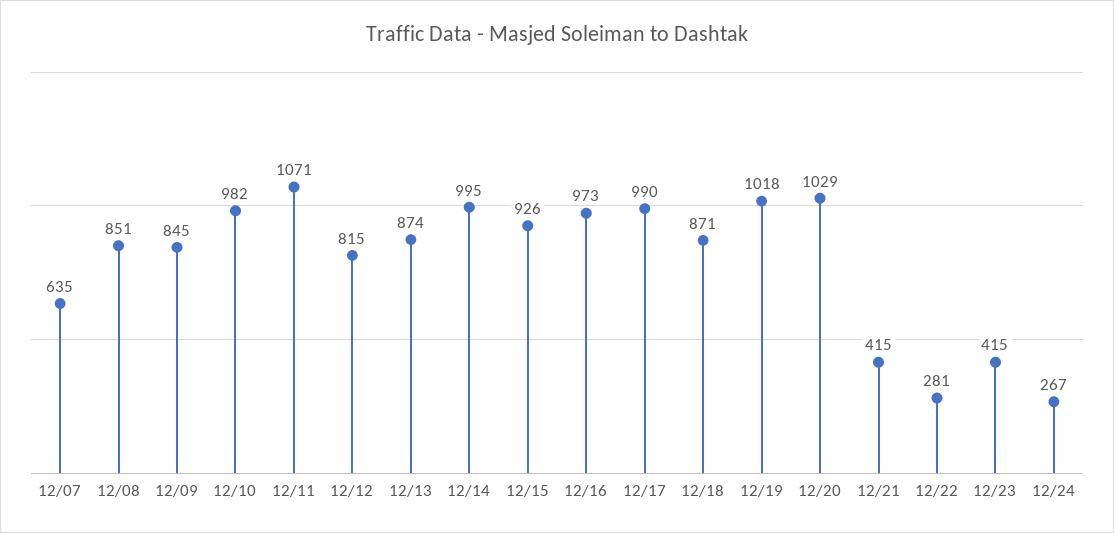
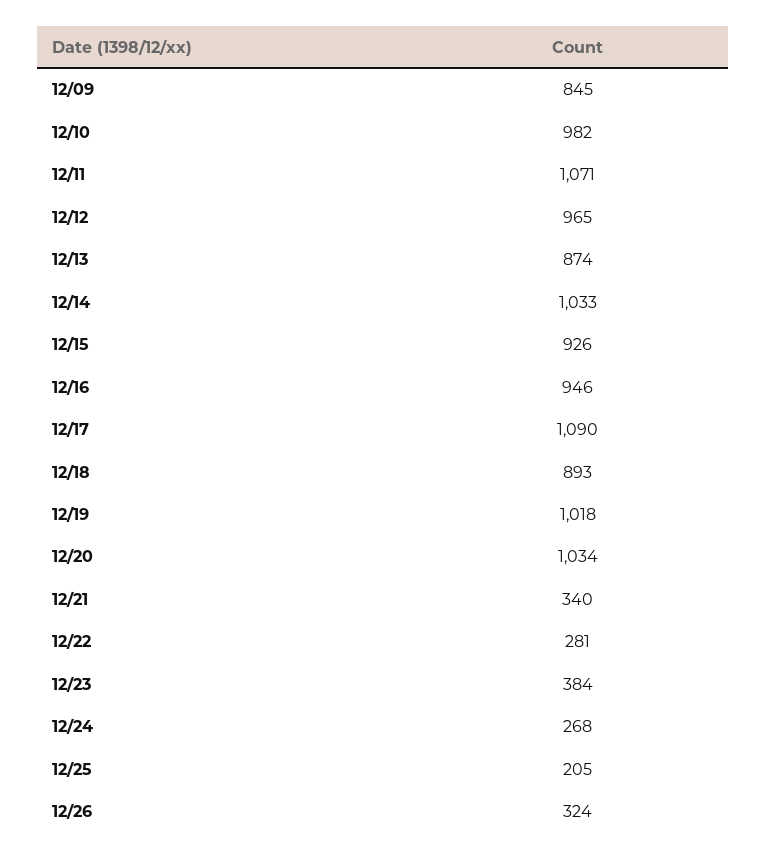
12/07: 635 -> none
12/08: 851 -> none
12/12: 815 -> 965
12/14: 995 -> 1033
12/16: 973 -> 946
12/17: 990 -> 1090
12/18: 871 -> 893
12/20: 1029 -> 1034
12/21: 415 -> 340
12/23: 415 -> 384
12/24: 267 -> 268
12/25: none -> 205
12/26: none -> 324

